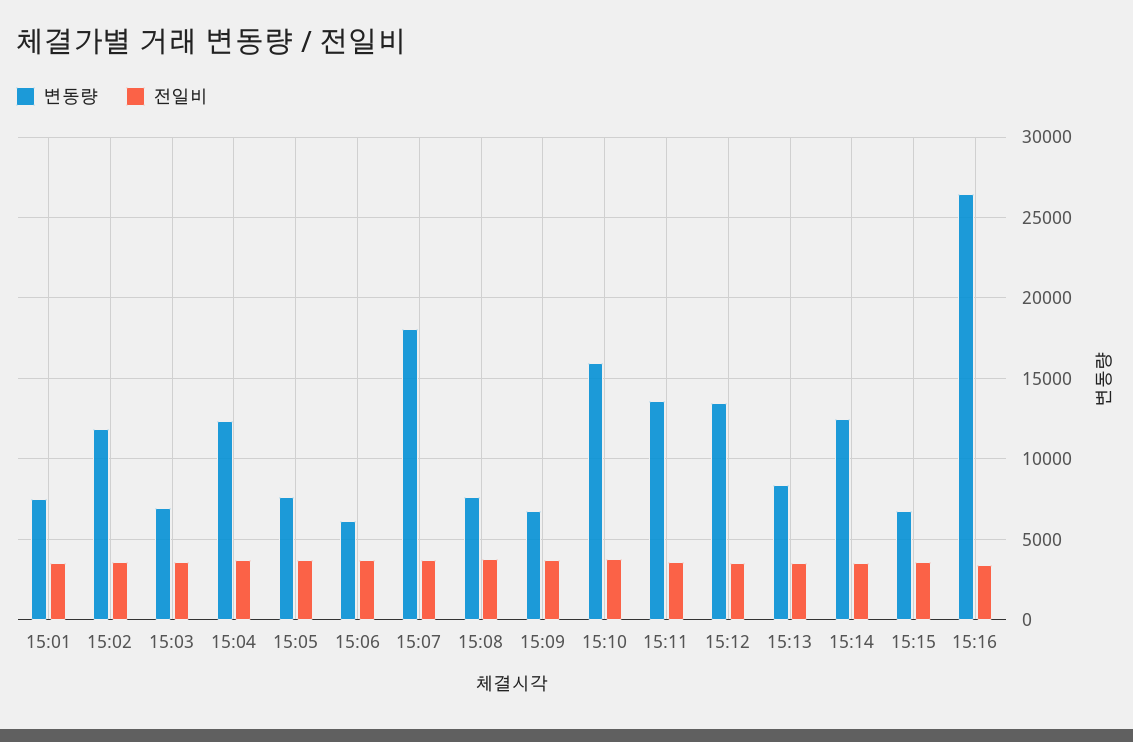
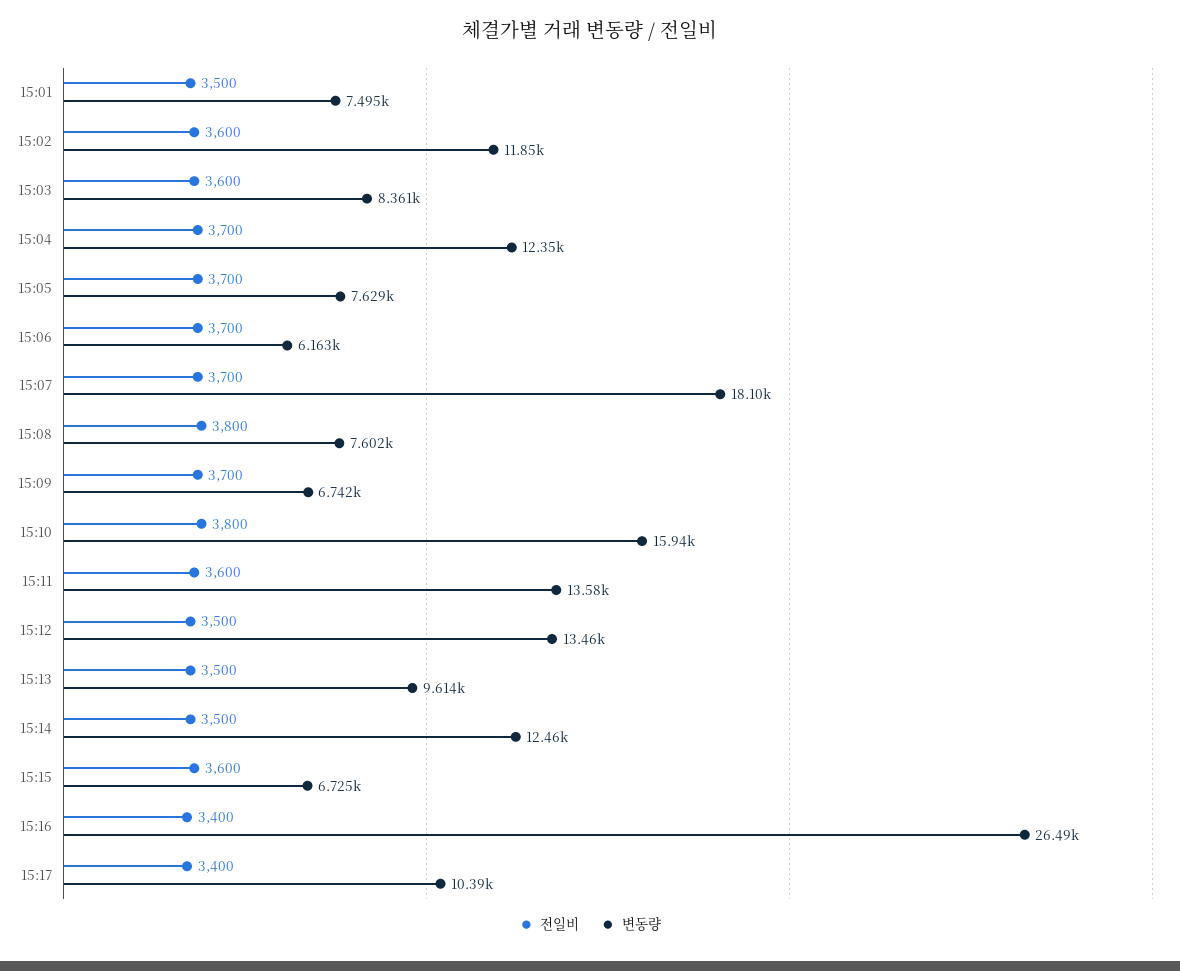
변동량, 15:03: 7000 -> 8361
변동량, 15:13: 8500 -> 9614
전일비, 15:17: none -> 3400
변동량, 15:17: none -> 10390

